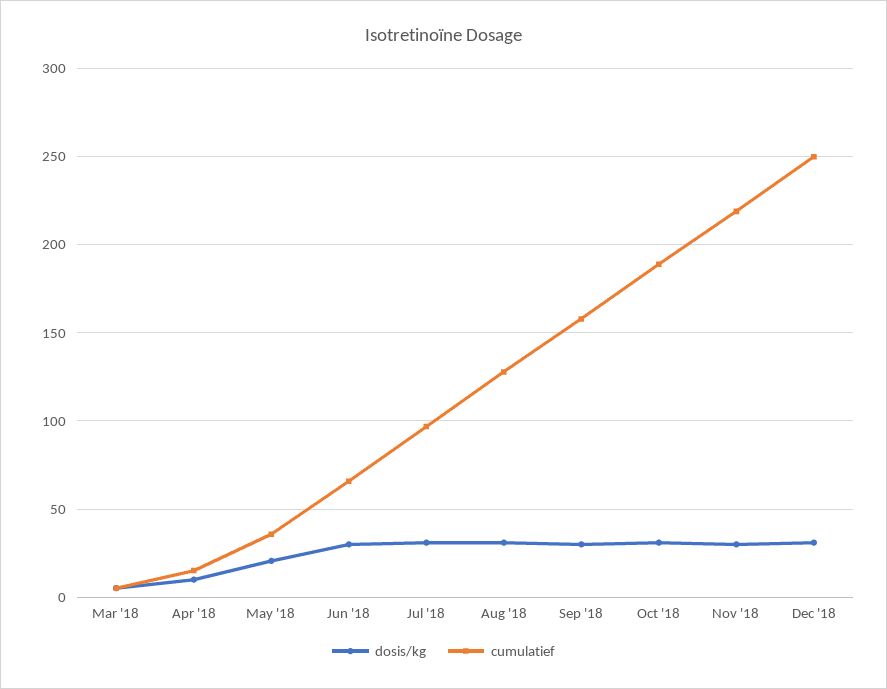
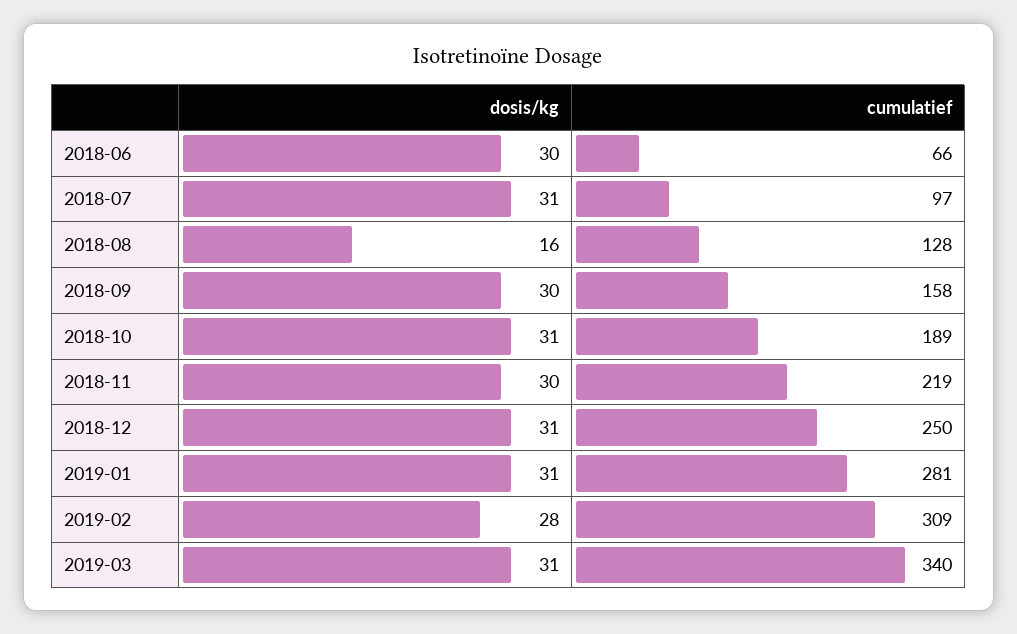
dosis/kg, Mar '18: 5 -> none
cumulatief, Mar '18: 5 -> none
dosis/kg, Apr '18: 10 -> none
cumulatief, Apr '18: 15 -> none
dosis/kg, May '18: 20 -> none
cumulatief, May '18: 35 -> none
dosis/kg, Aug '18: 30 -> 16
dosis/kg, 2019-01: none -> 31
cumulatief, 2019-01: none -> 281
dosis/kg, 2019-02: none -> 28
cumulatief, 2019-02: none -> 309
dosis/kg, 2019-03: none -> 31
cumulatief, 2019-03: none -> 340

